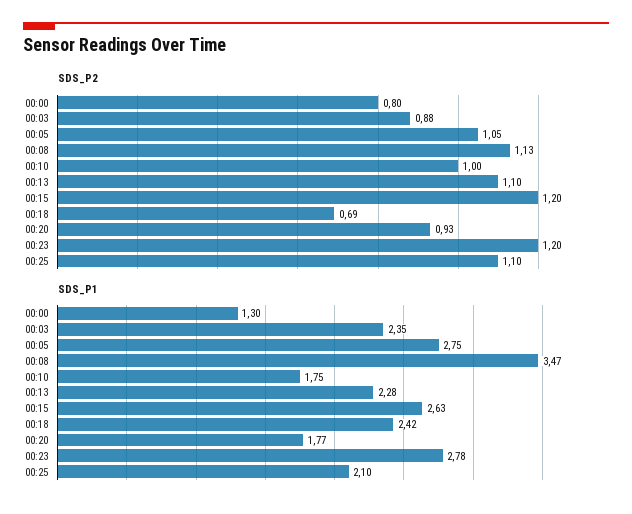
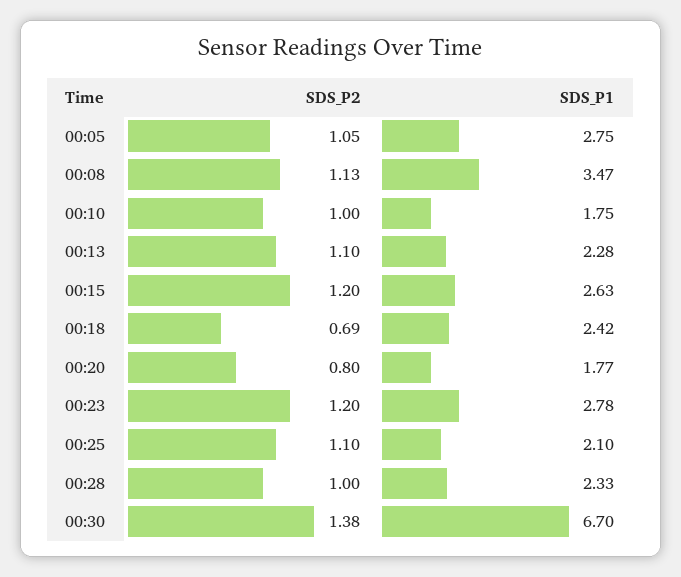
SDS_P2, 00:00: 0.8 -> none
SDS_P2, 00:03: 0.88 -> none
SDS_P2, 00:20: 0.93 -> 0.8
SDS_P1, 00:00: 1.3 -> none
SDS_P1, 00:03: 2.35 -> none
SDS_P2, 00:28: none -> 1
SDS_P1, 00:28: none -> 2.33
SDS_P2, 00:30: none -> 1.38
SDS_P1, 00:30: none -> 6.7

